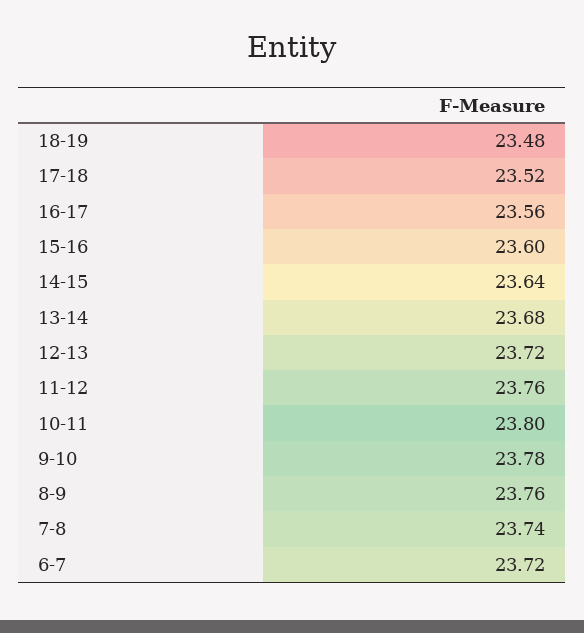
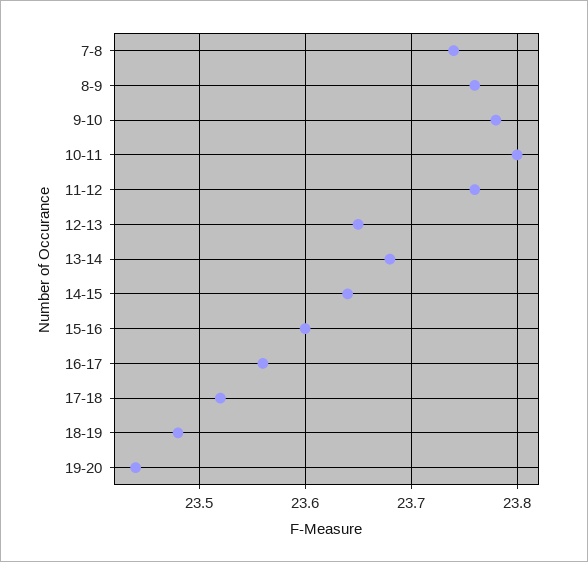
12-13: 23.72 -> 23.65
6-7: 23.72 -> none
19-20: none -> 23.44

